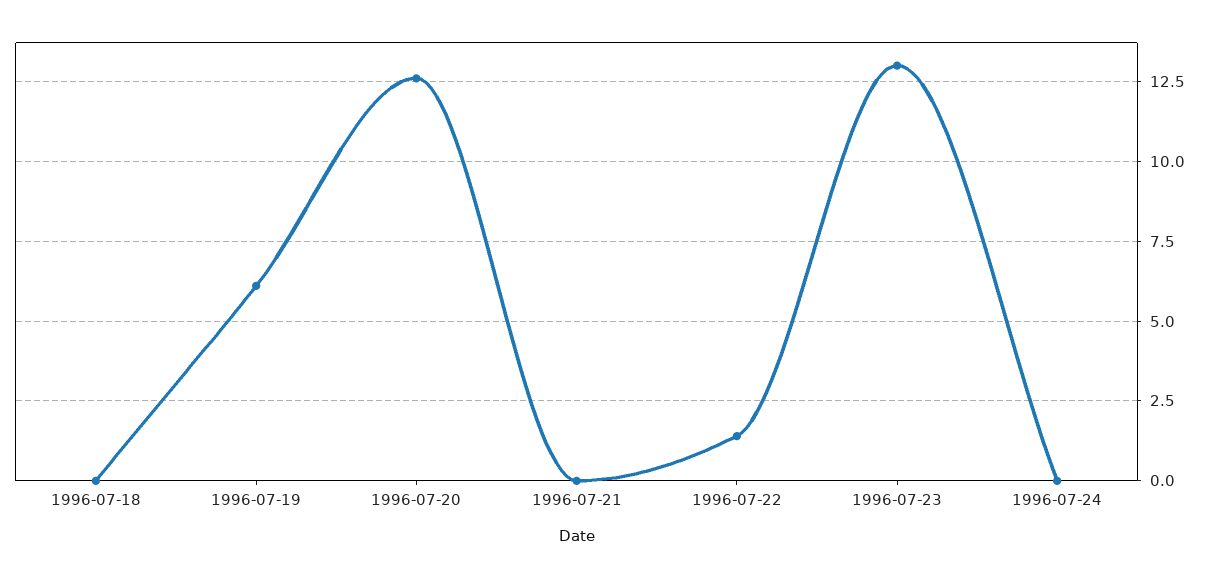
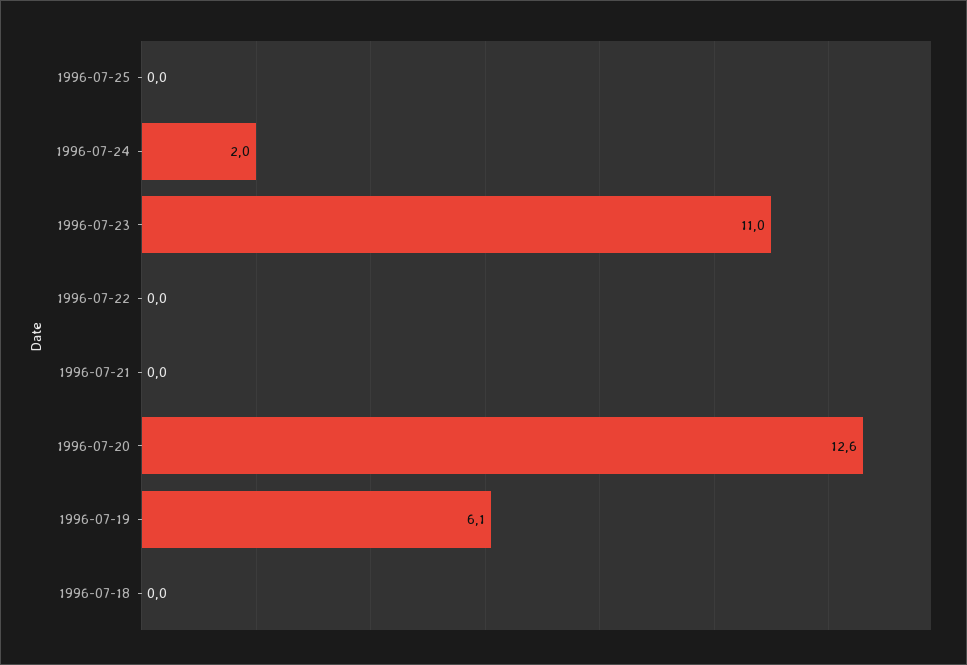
1996-07-22: 1.5 -> 0
1996-07-23: 13 -> 11
1996-07-24: 0 -> 2
1996-07-25: none -> 0

